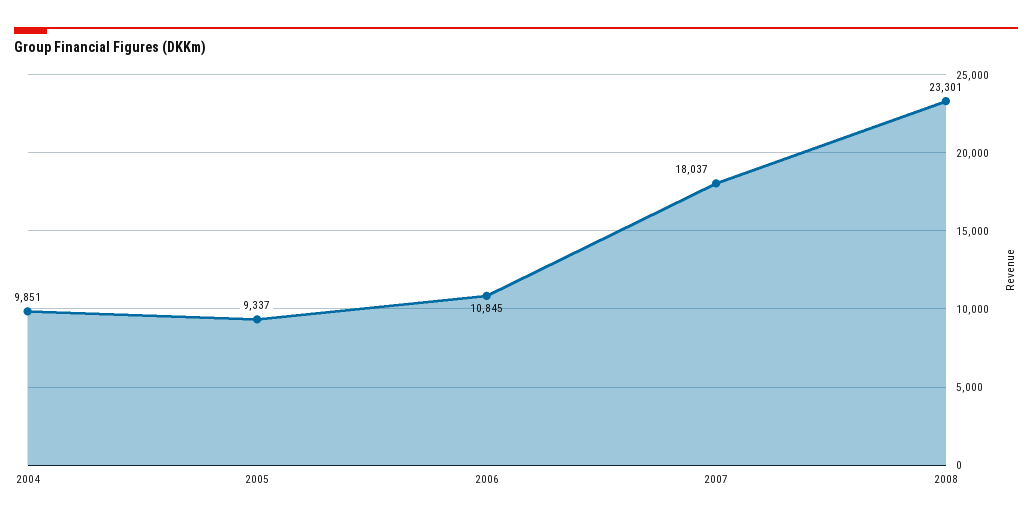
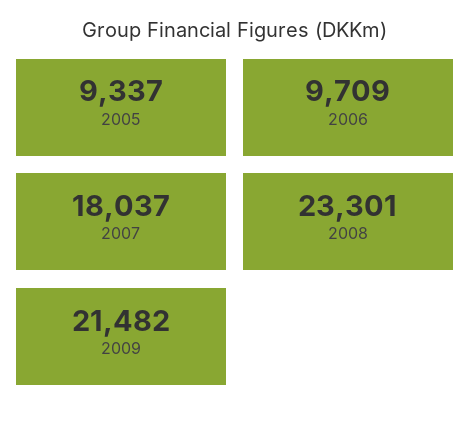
2004: 9851 -> none
2006: 10845 -> 9709
2009: none -> 21482

